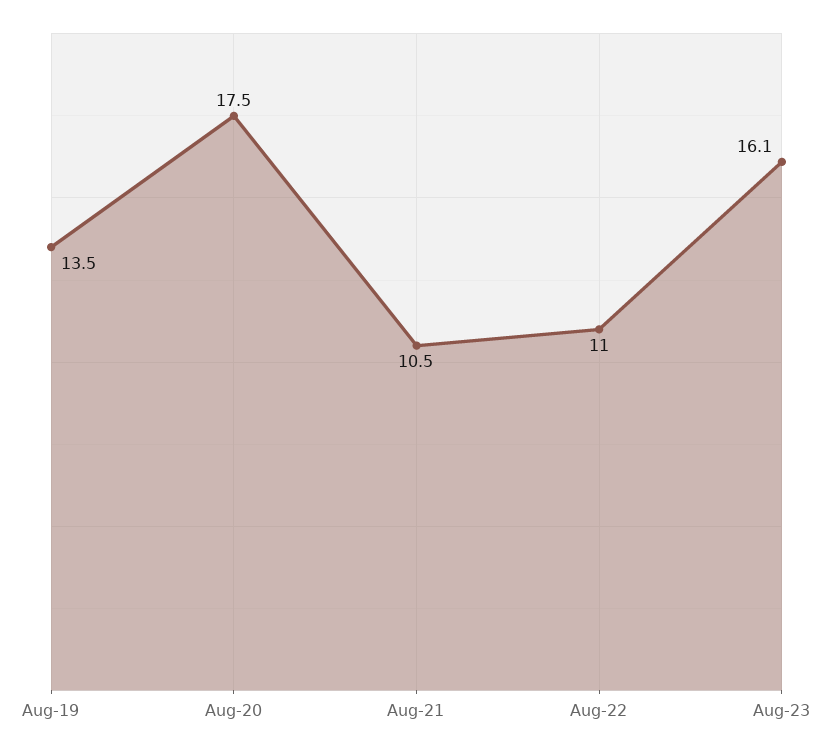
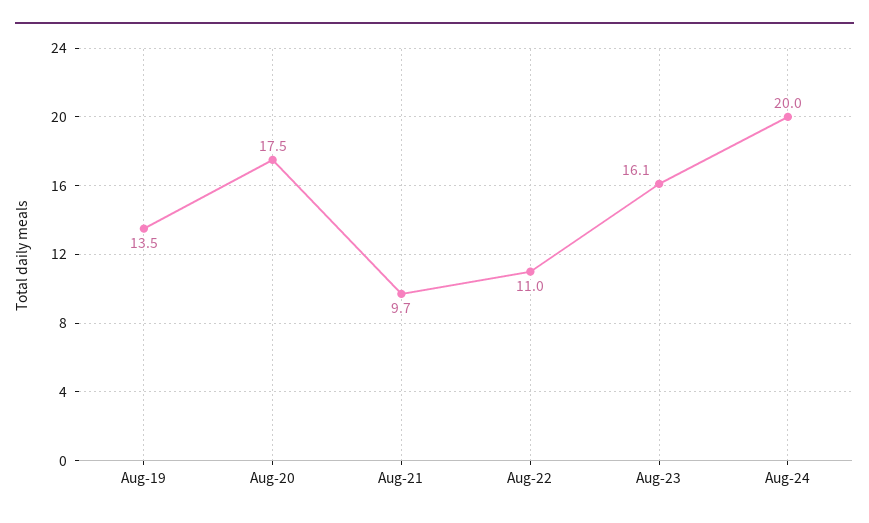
Aug-21: 10.5 -> 9.7
Aug-24: none -> 20

